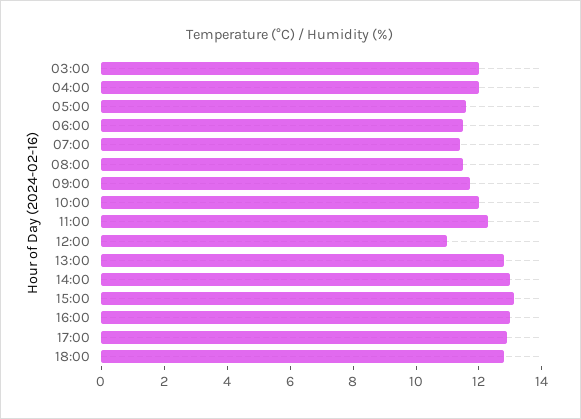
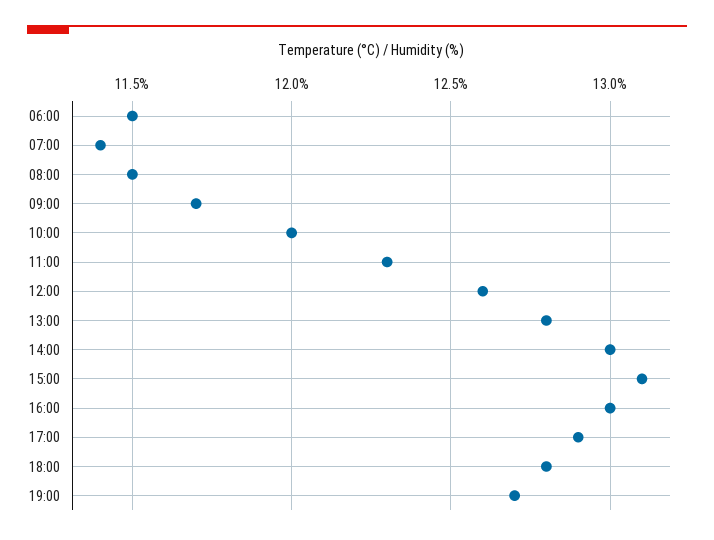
03:00: 12 -> none
04:00: 12 -> none
05:00: 11.5 -> none
12:00: 11 -> 12.6
19:00: none -> 12.7

